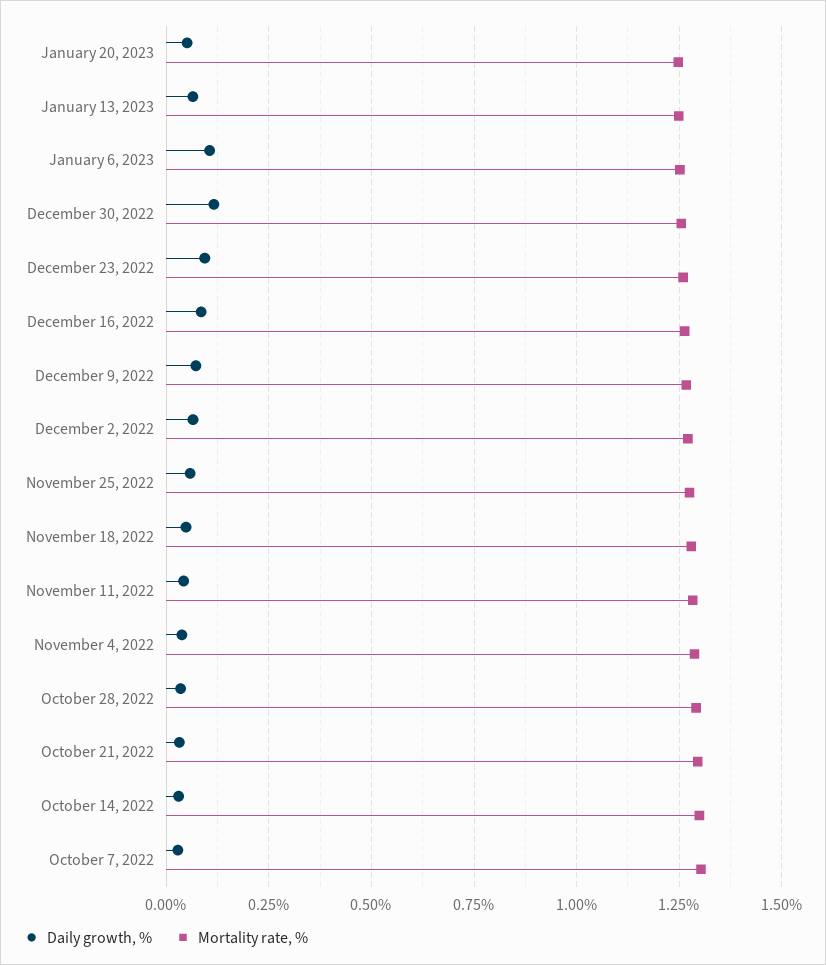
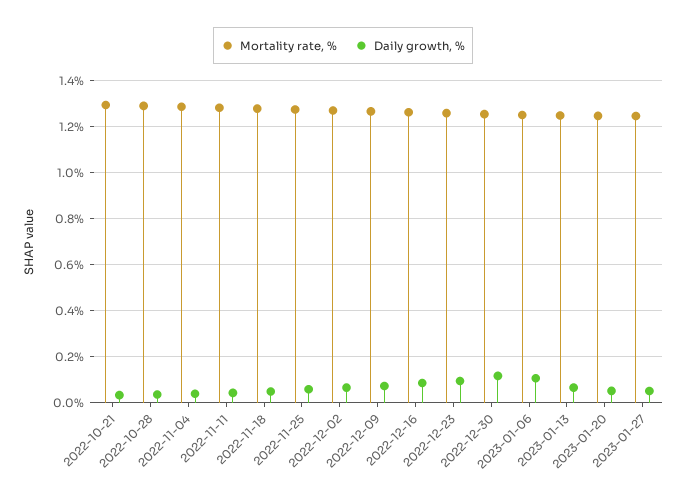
Daily growth, %, October 14, 2022: 0.025 -> none
Mortality rate, %, October 14, 2022: 1.3 -> none
Daily growth, %, October 7, 2022: 0.025 -> none
Mortality rate, %, October 7, 2022: 1.3 -> none
Mortality rate, %, 2023-01-27: none -> 1.25
Daily growth, %, 2023-01-27: none -> 0.05

